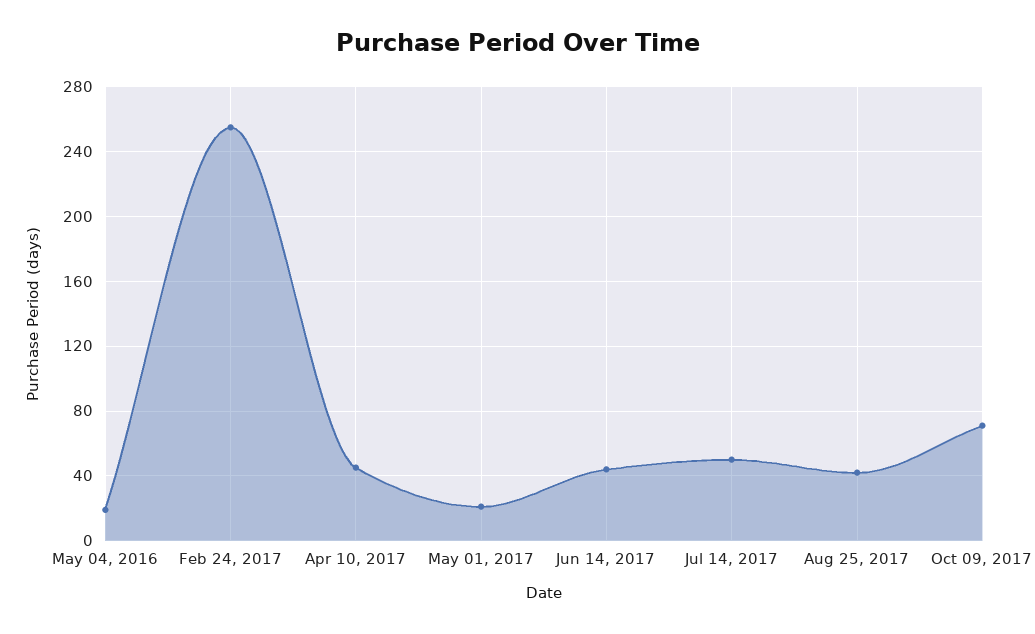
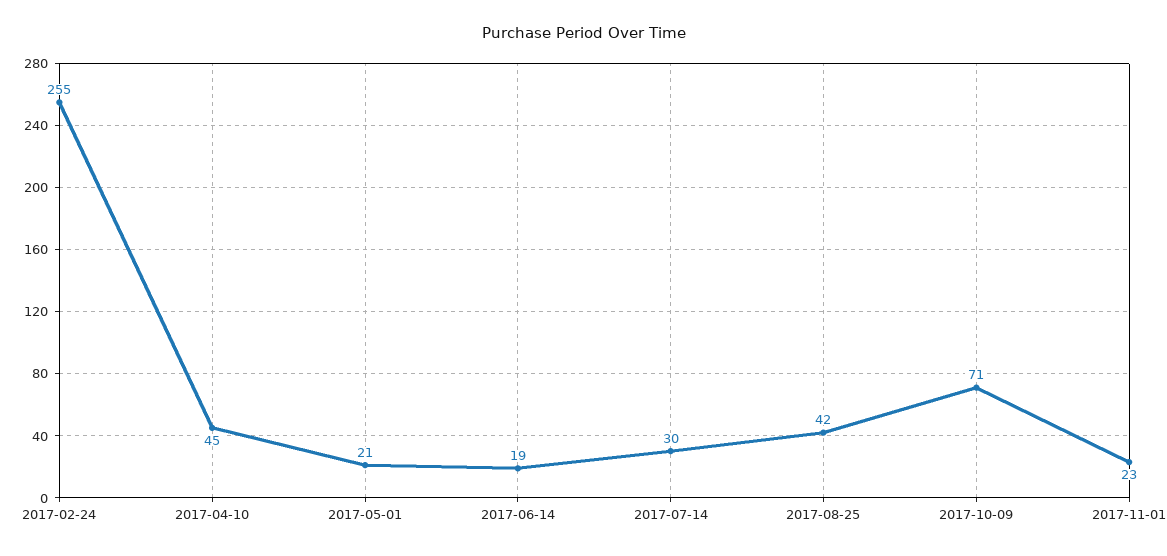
May 04, 2016: 20 -> none
Jun 14, 2017: 45 -> 19
Jul 14, 2017: 50 -> 30
2017-11-01: none -> 23

